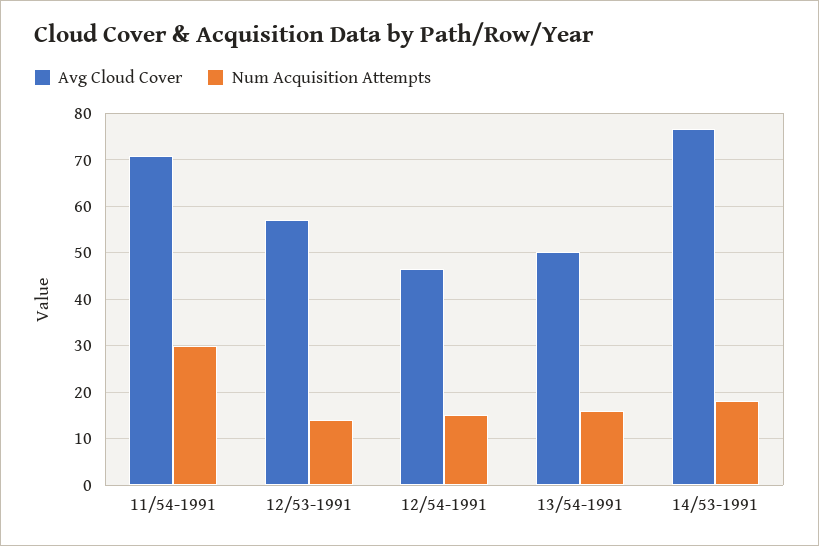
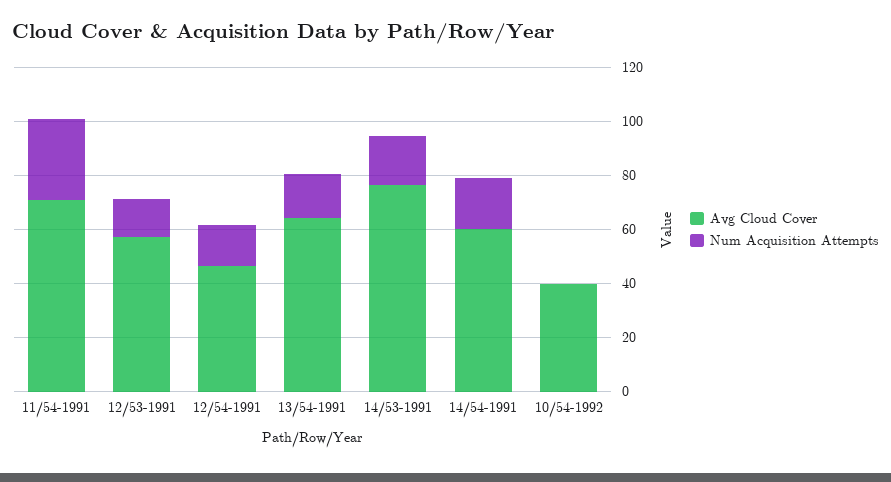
Avg Cloud Cover, 13/54-1991: 50 -> 65
Avg Cloud Cover, 14/54-1991: none -> 60
Num Acquisition Attempts, 14/54-1991: none -> 20
Avg Cloud Cover, 10/54-1992: none -> 40
Num Acquisition Attempts, 10/54-1992: none -> 0

